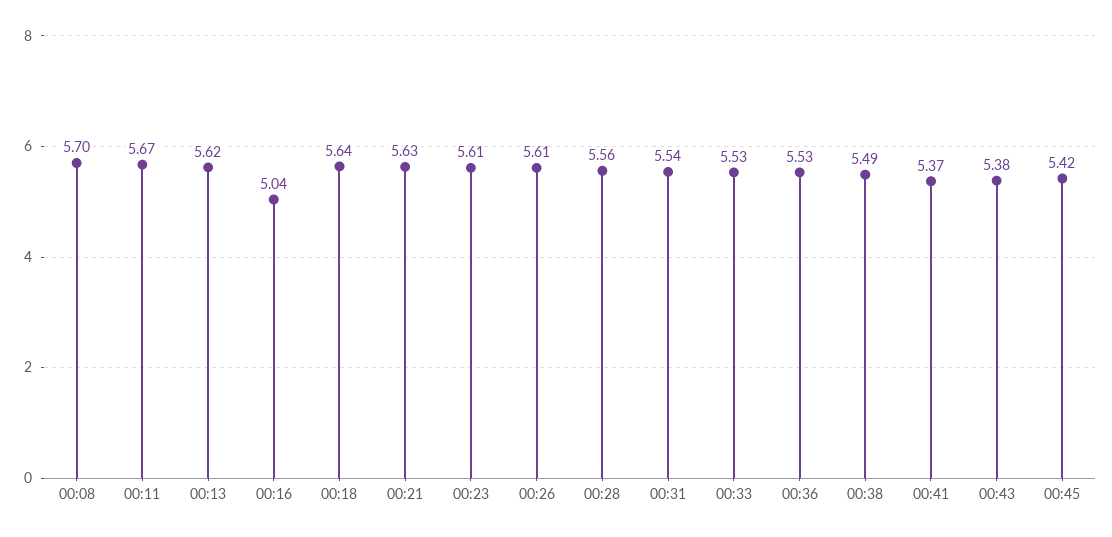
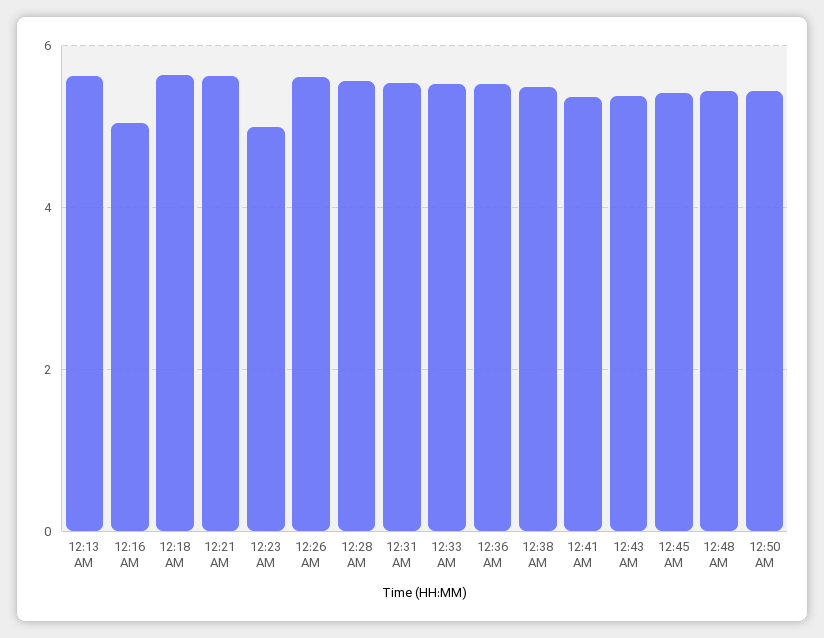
00:08: 5.7 -> none
00:11: 5.67 -> none
00:23: 5.61 -> 5
12:48 AM: none -> 5.4
12:50 AM: none -> 5.4

